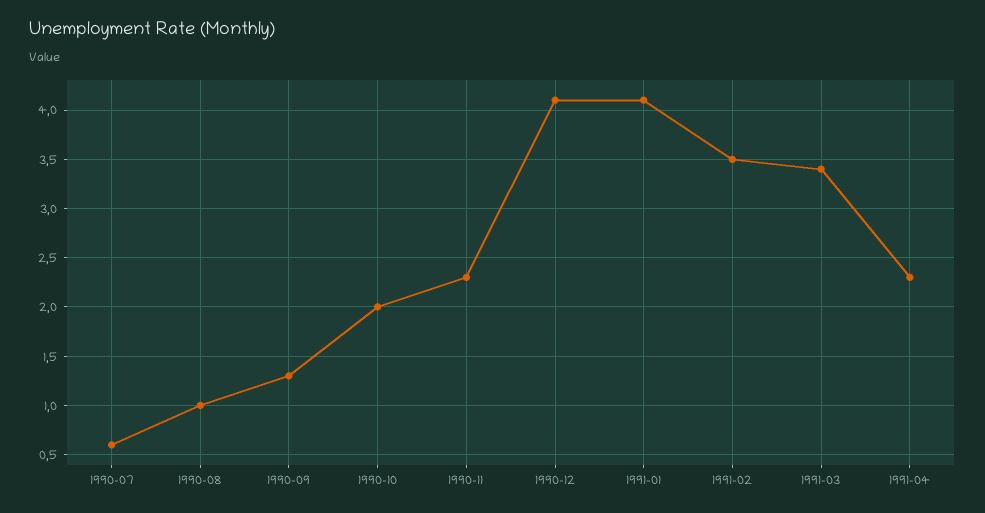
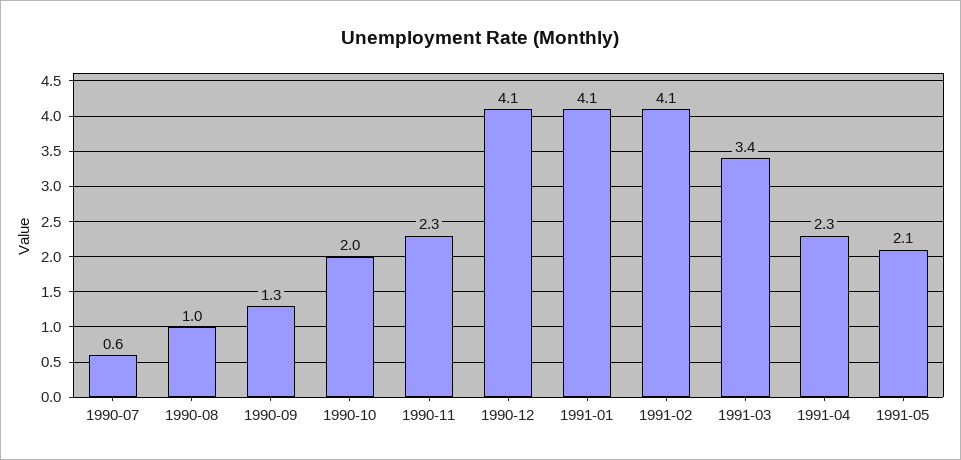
1991-02: 3.5 -> 4.1
1991-05: none -> 2.1

